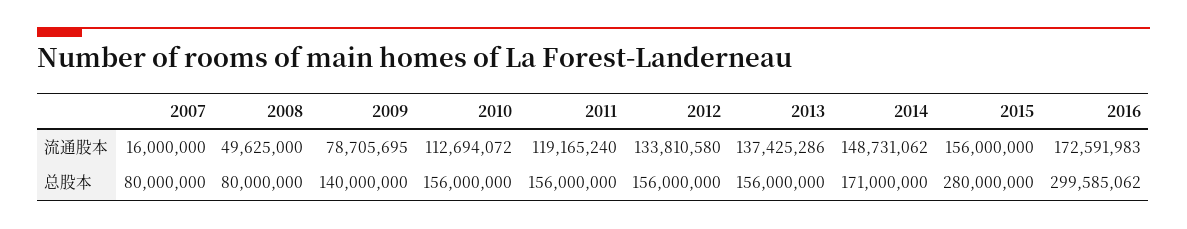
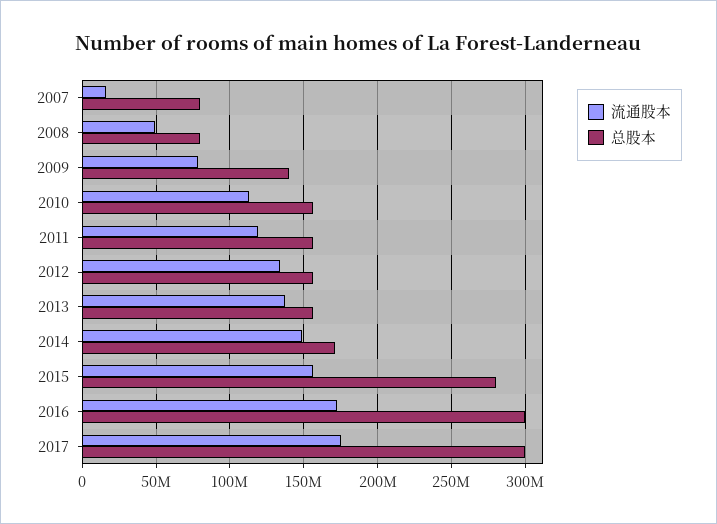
流通股本, 2017: none -> 175000000
总股本, 2017: none -> 300000000

